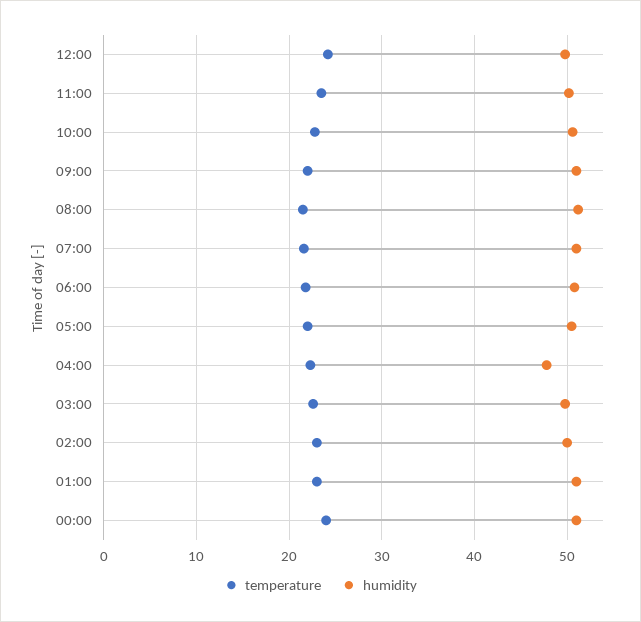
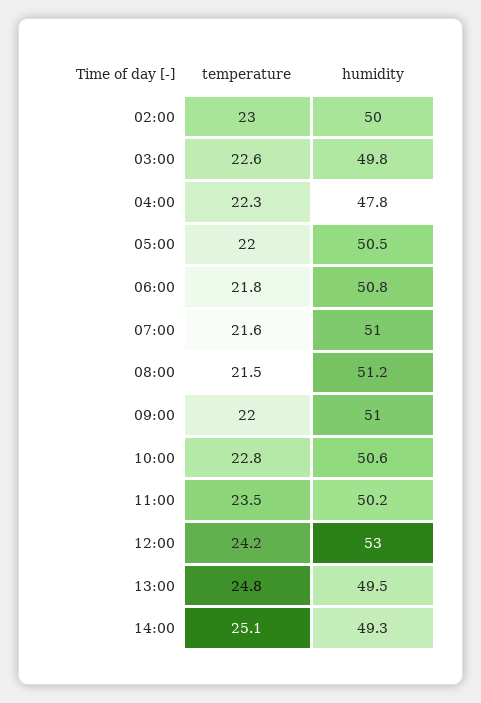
humidity, 12:00: 50 -> 53
temperature, 01:00: 23 -> none
humidity, 01:00: 51 -> none
temperature, 00:00: 24 -> none
humidity, 00:00: 51 -> none
temperature, 13:00: none -> 24.8
humidity, 13:00: none -> 49.5
temperature, 14:00: none -> 25.1
humidity, 14:00: none -> 49.3

